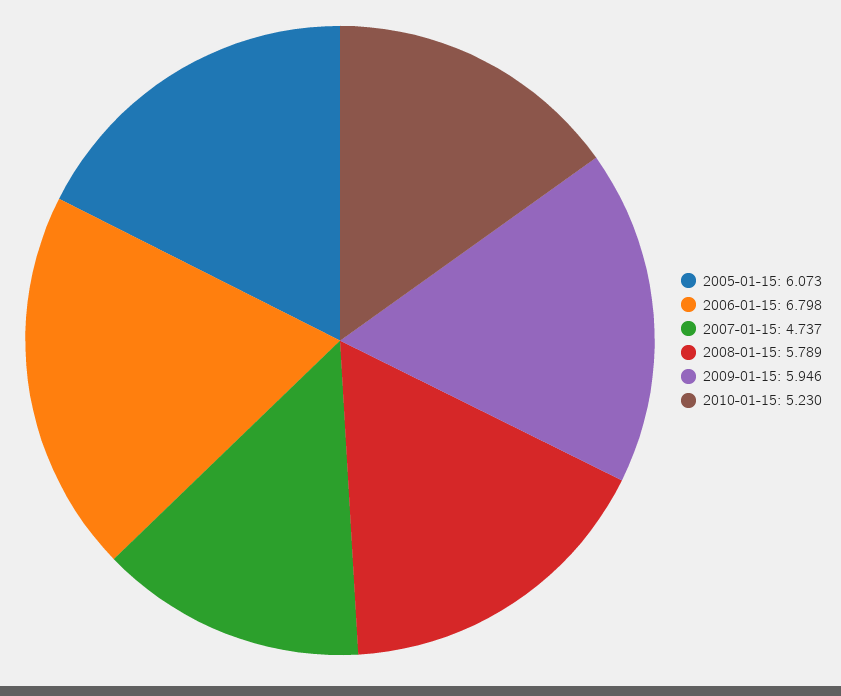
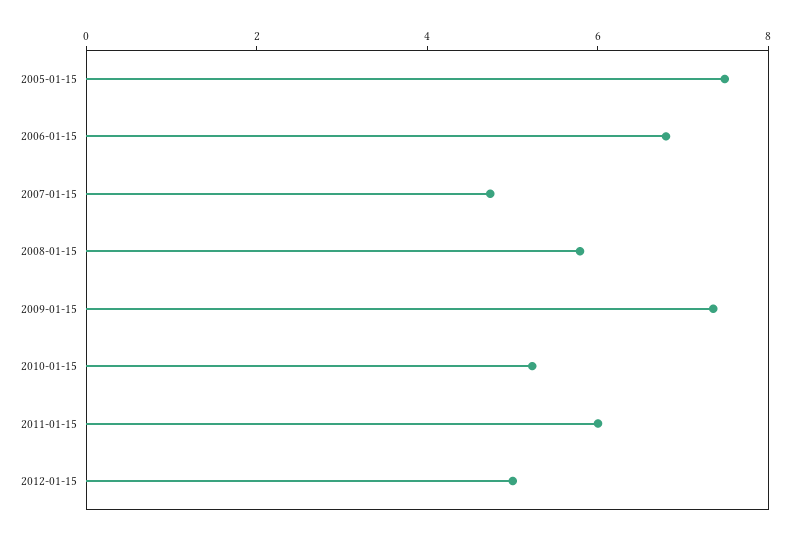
2005-01-15: 6.073 -> 7.5
2009-01-15: 5.946 -> 7.5
2011-01-15: none -> 6
2012-01-15: none -> 5

